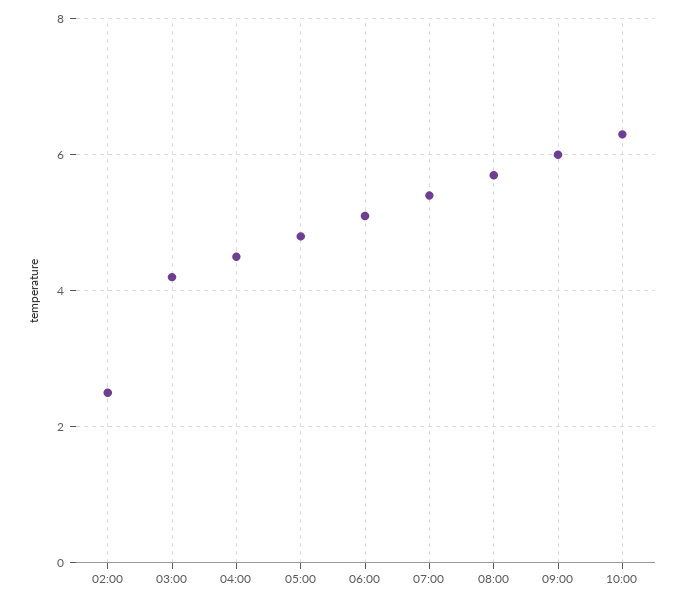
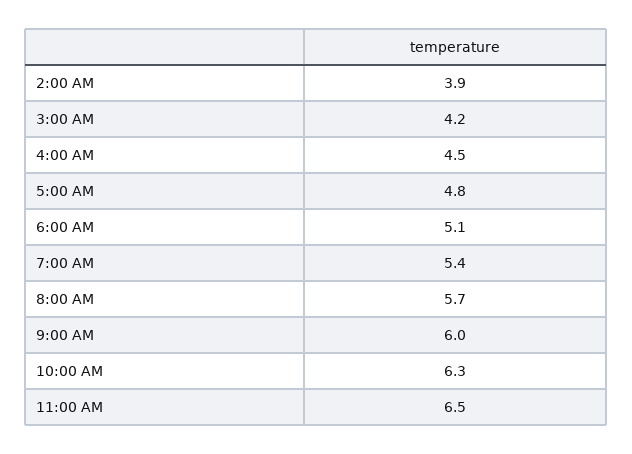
02:00: 2.5 -> 3.9
11:00 AM: none -> 6.5

